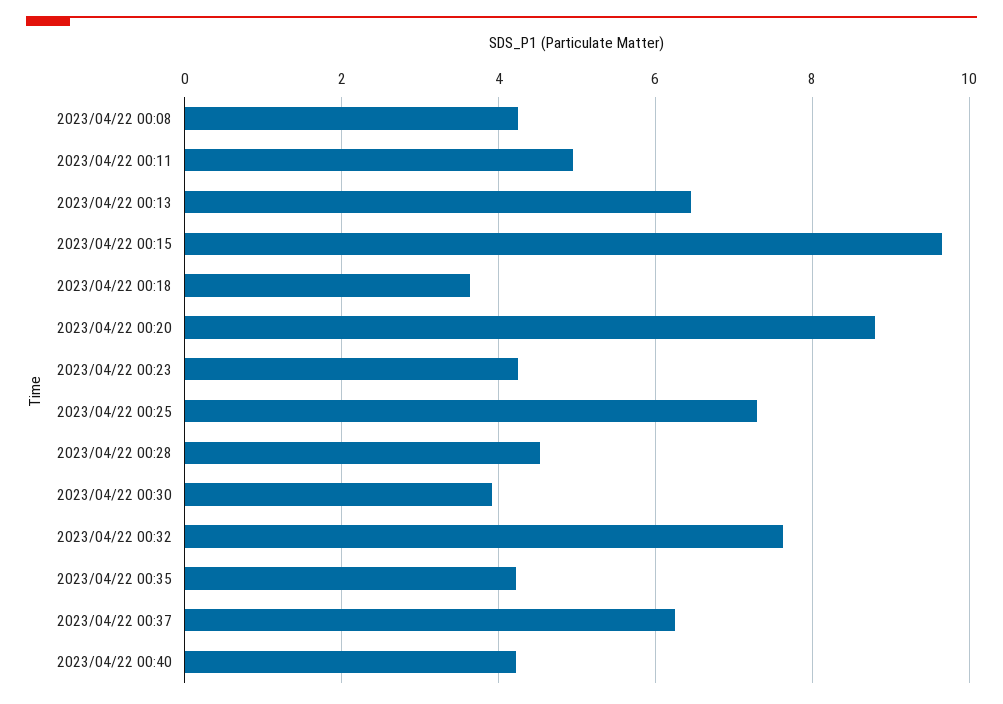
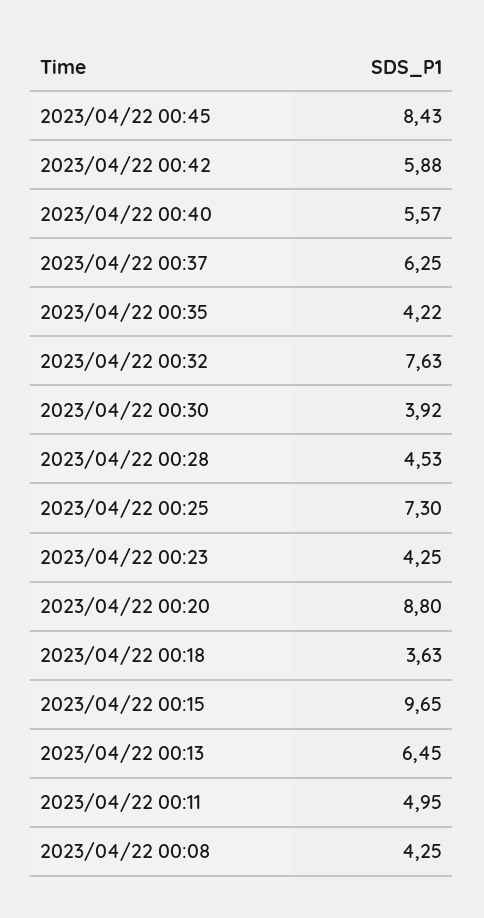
2023/04/22 00:40: 4.2 -> 5.57
2023/04/22 00:45: none -> 8.43
2023/04/22 00:42: none -> 5.88

